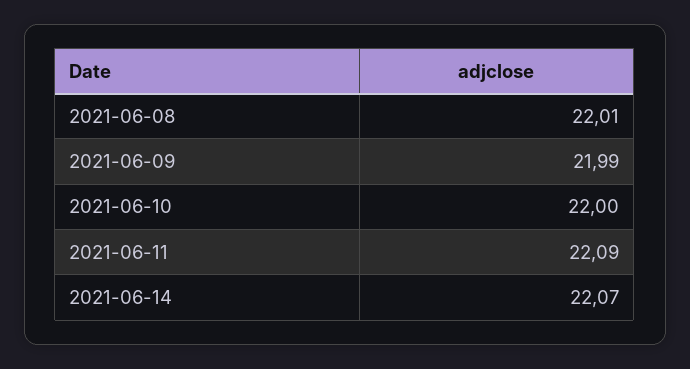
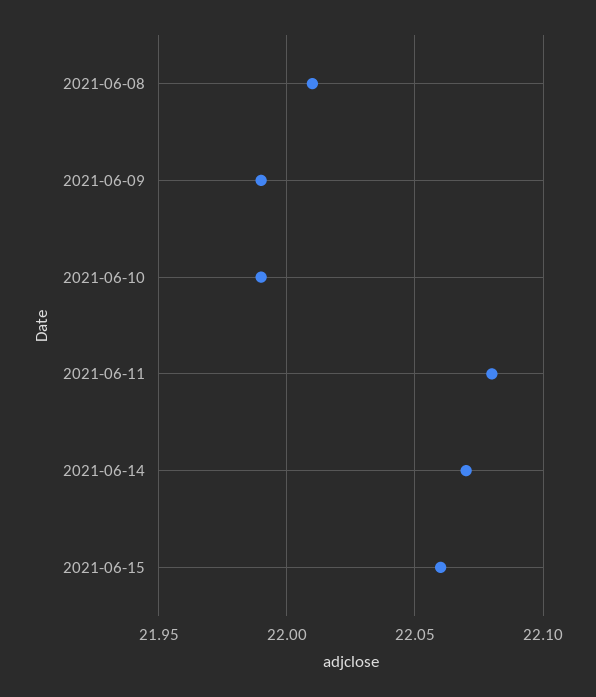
2021-06-10: 22 -> 21.99
2021-06-11: 22.09 -> 22.08
2021-06-15: none -> 22.06

